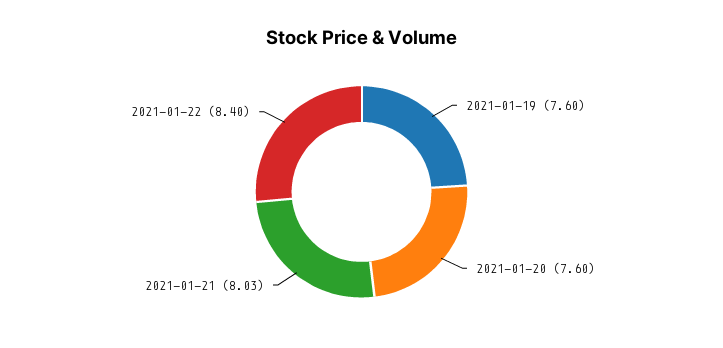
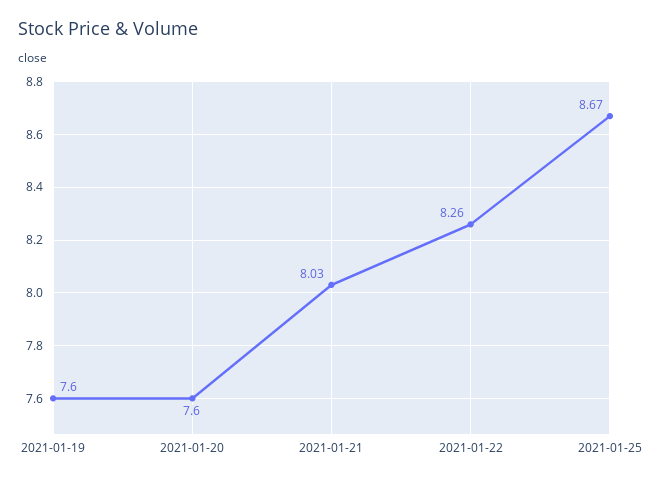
2021-01-22: 8.4 -> 8.26
2021-01-25: none -> 8.67

